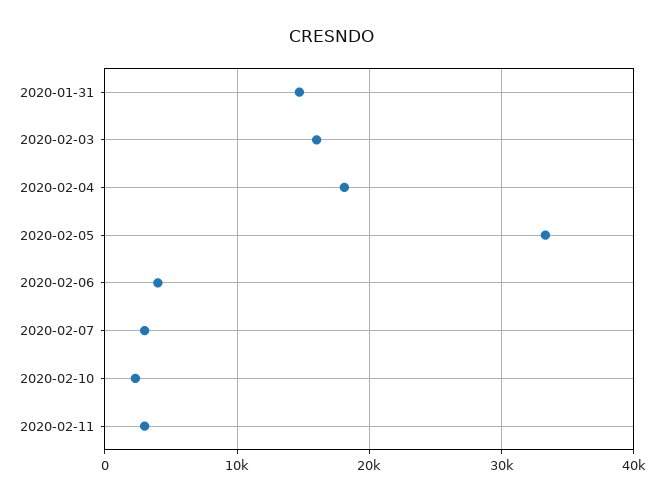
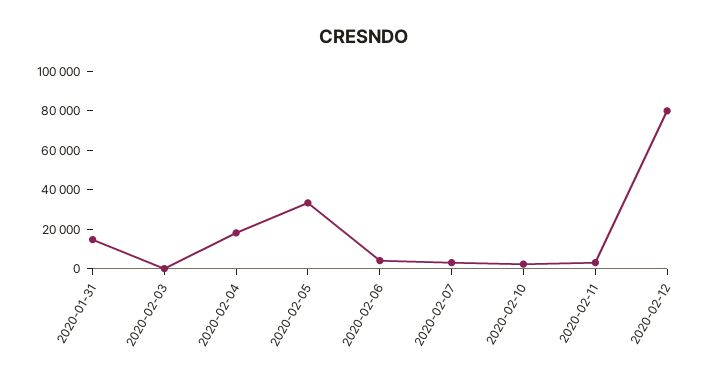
2020-02-03: 16000 -> 0
2020-02-12: none -> 80000

